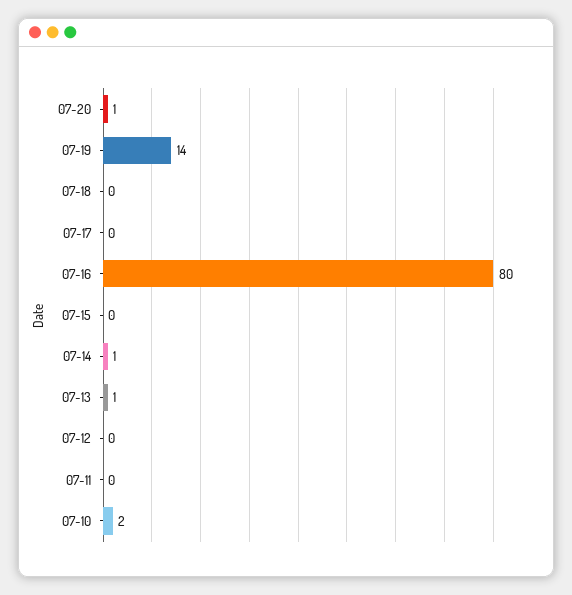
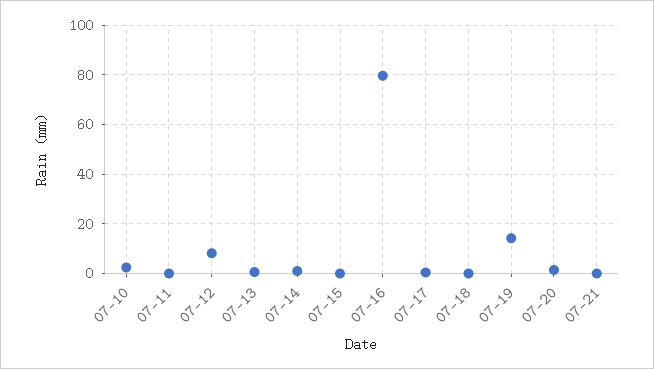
07-12: 0 -> 7.5
07-21: none -> 0

